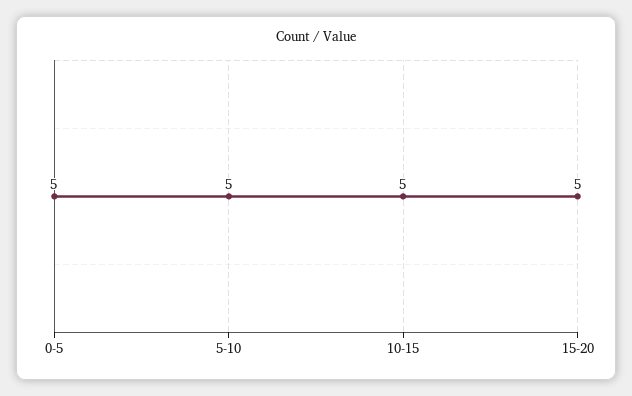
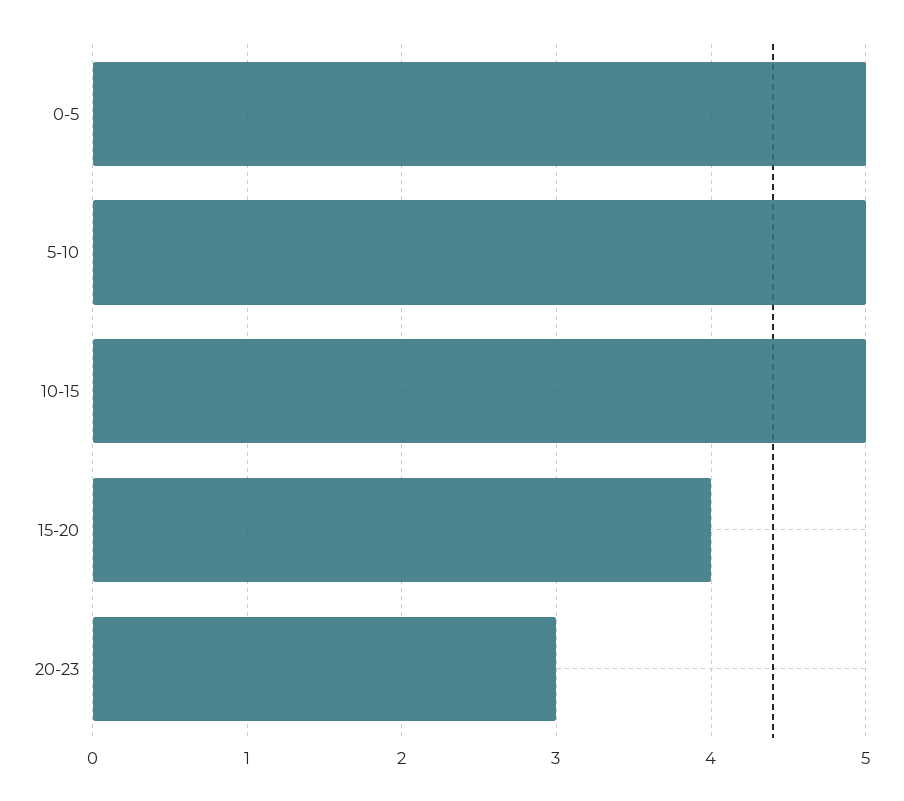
15-20: 5 -> 4
20-23: none -> 3

